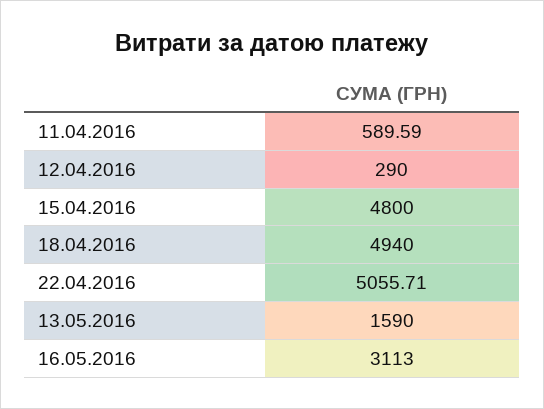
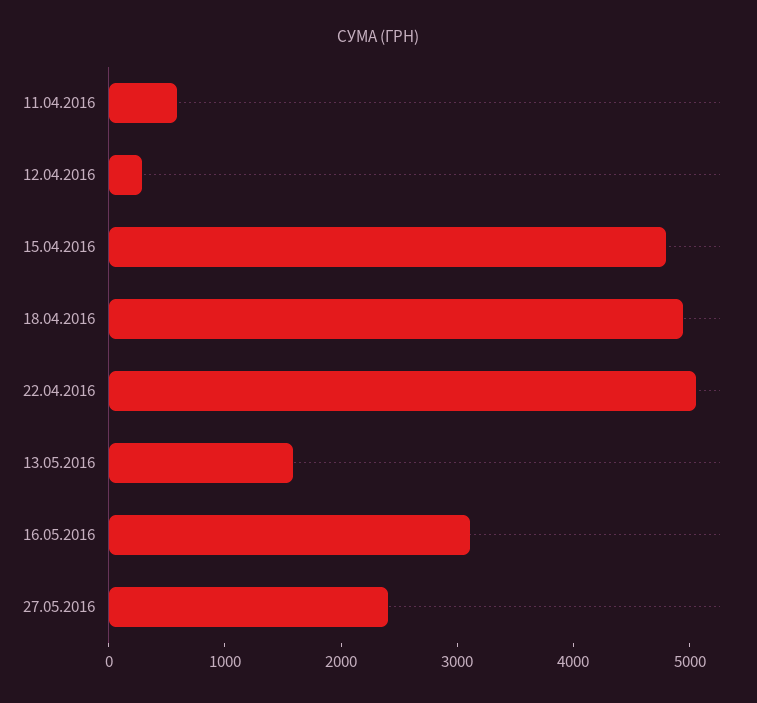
27.05.2016: none -> 2400

